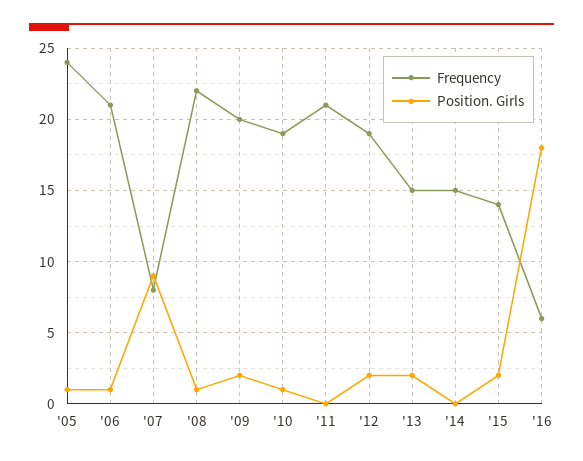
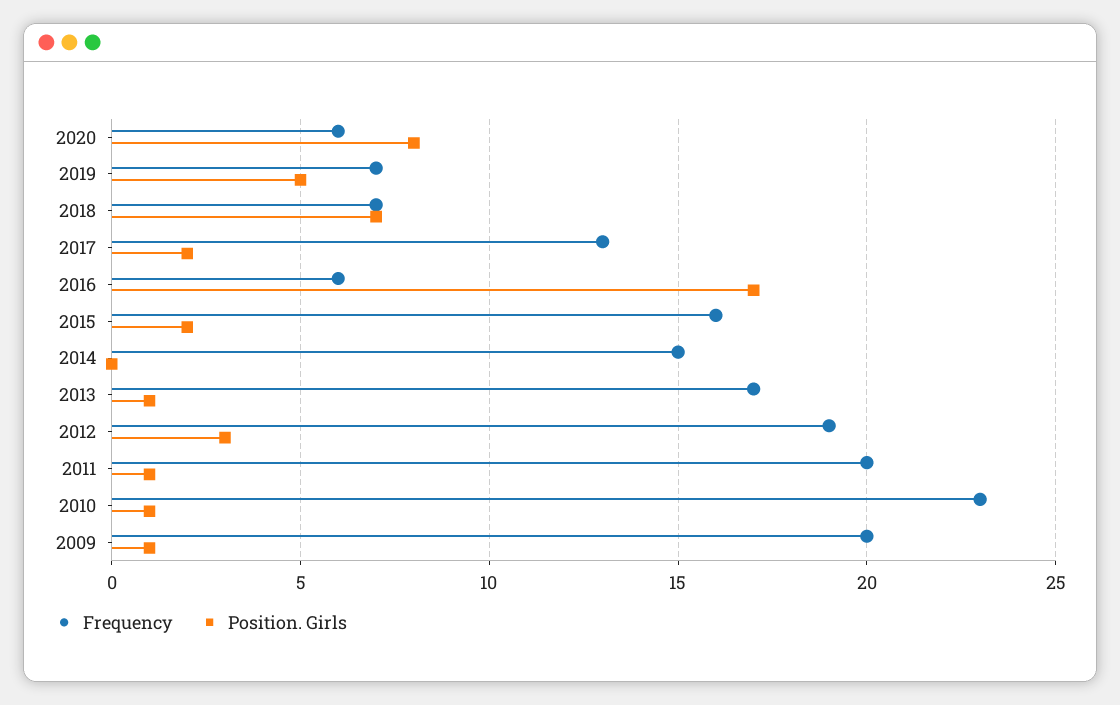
Frequency, '05: 24 -> none
Position. Girls, '05: 1 -> none
Frequency, '06: 21 -> none
Position. Girls, '06: 1 -> none
Frequency, '07: 8 -> none
Position. Girls, '07: 9 -> none
Frequency, '08: 22 -> none
Position. Girls, '08: 1 -> none
Position. Girls, '09: 2 -> 1
Frequency, '10: 19 -> 23
Frequency, '11: 21 -> 20
Position. Girls, '11: 0 -> 1
Position. Girls, '12: 2 -> 3
Frequency, '13: 15 -> 17
Position. Girls, '13: 2 -> 1
Frequency, '15: 14 -> 16
Position. Girls, '16: 18 -> 17
Frequency, 2020: none -> 6
Position. Girls, 2020: none -> 8
Frequency, 2019: none -> 7
Position. Girls, 2019: none -> 5
Frequency, 2018: none -> 7
Position. Girls, 2018: none -> 7
Frequency, 2017: none -> 13
Position. Girls, 2017: none -> 2

